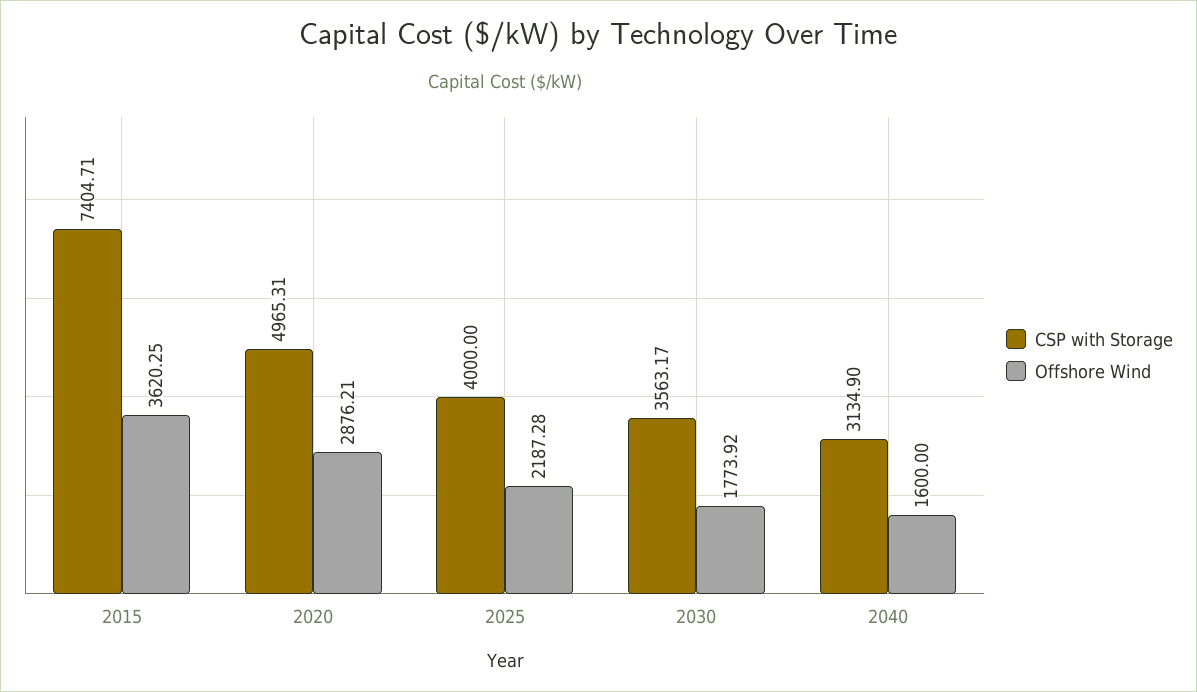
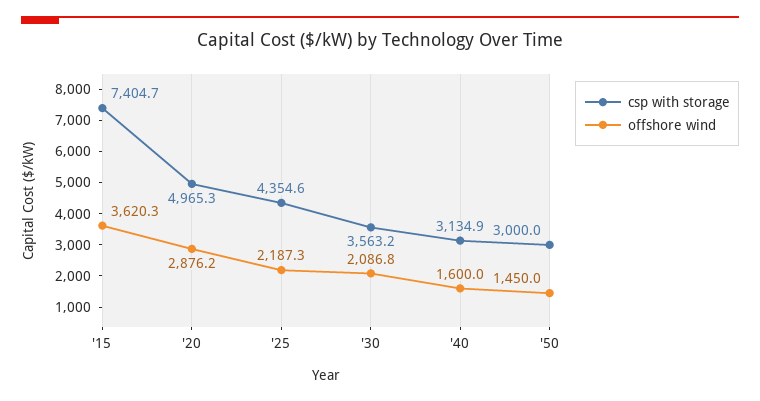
CSP with Storage, 2025: 4000 -> 4354.6
Offshore Wind, 2030: 1773.92 -> 2086.8
CSP with Storage, '50: none -> 3000
Offshore Wind, '50: none -> 1450

